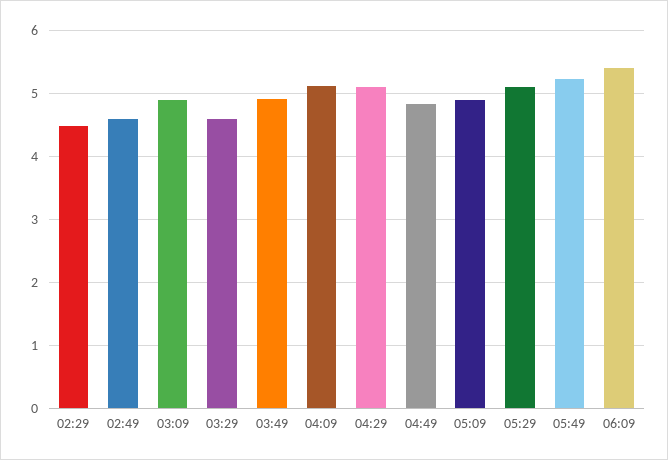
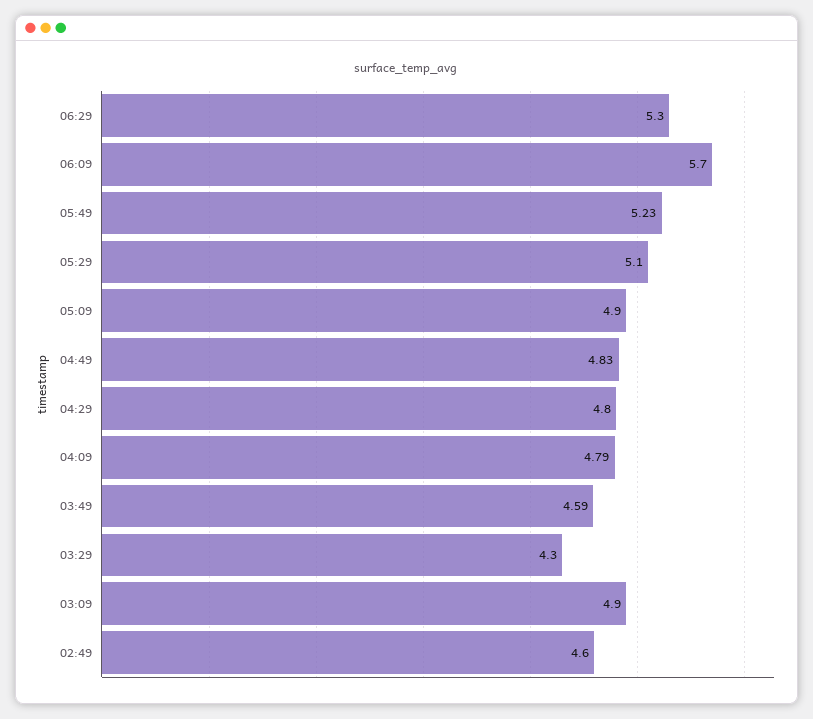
02:29: 4.5 -> none
03:29: 4.6 -> 4.3
03:49: 4.9 -> 4.59
04:09: 5.1 -> 4.79
04:29: 5.1 -> 4.8
06:09: 5.4 -> 5.7
06:29: none -> 5.3

